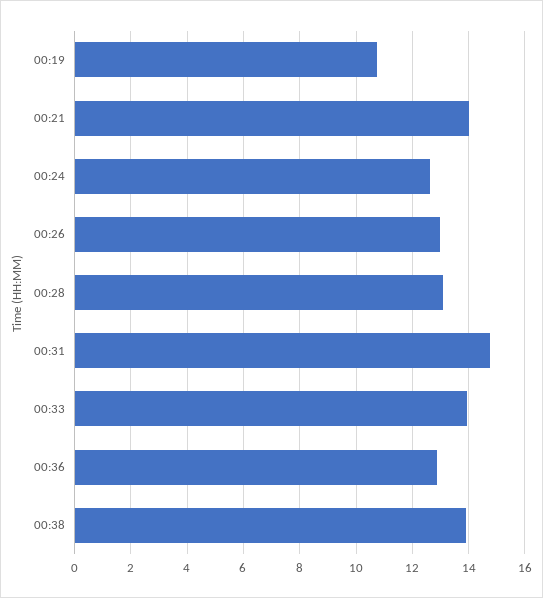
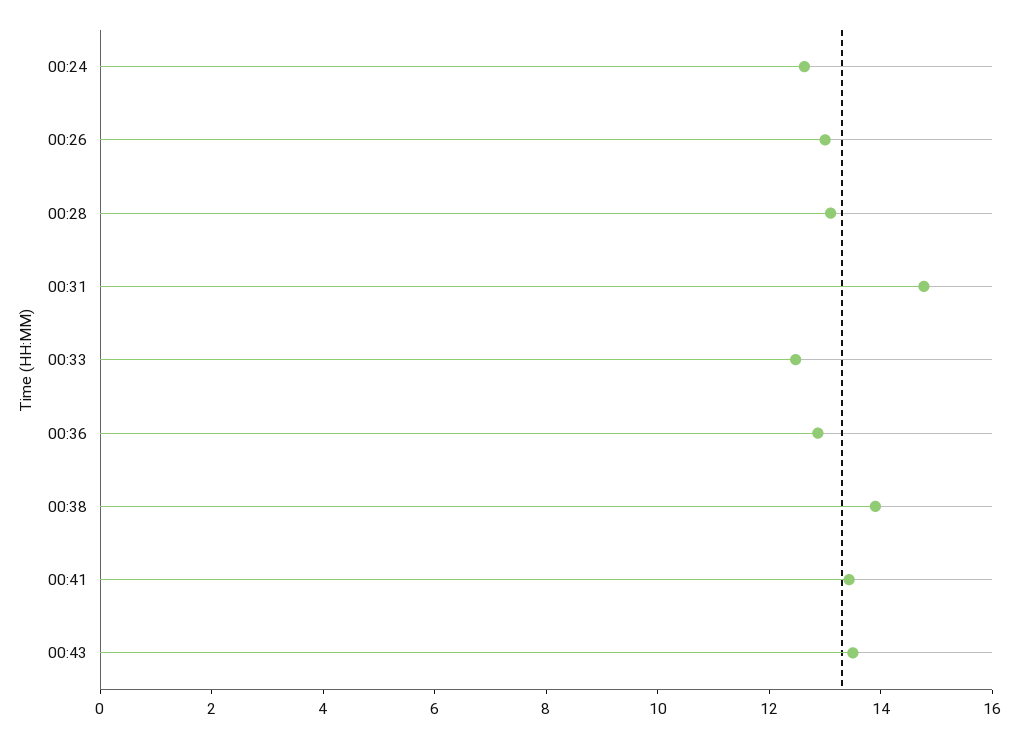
00:19: 10.75 -> none
00:21: 14 -> none
00:33: 14 -> 12.5
00:41: none -> 13.5
00:43: none -> 13.5

